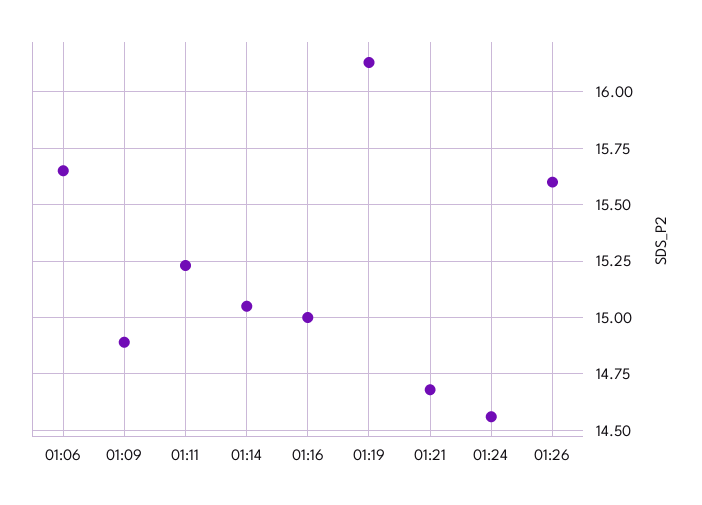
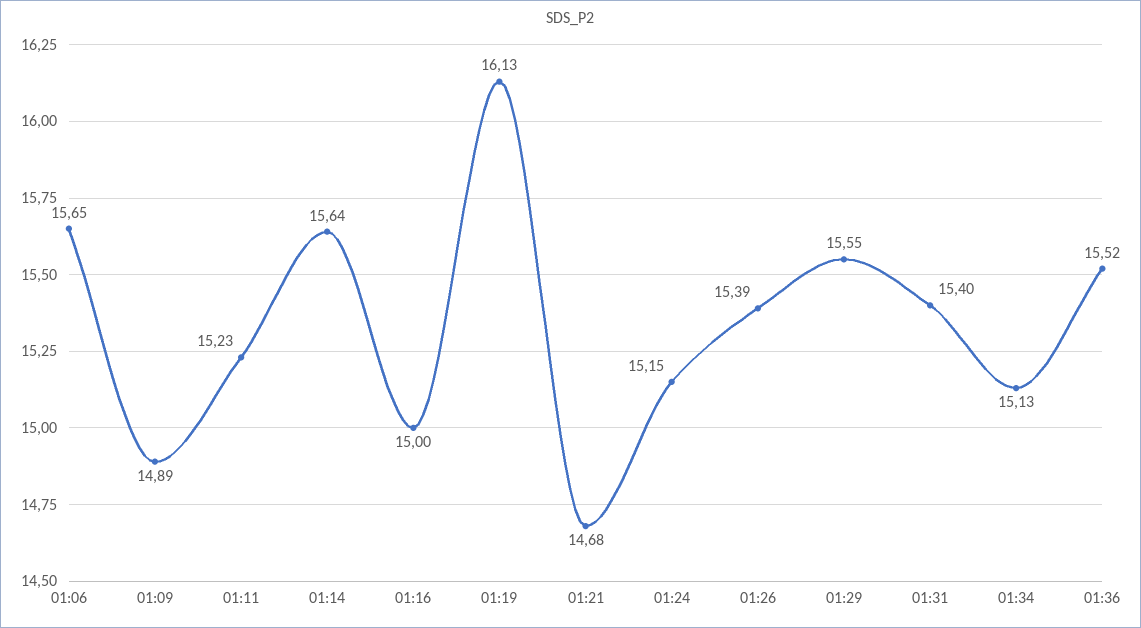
01:14: 15.05 -> 15.64
01:24: 14.55 -> 15.15
01:26: 15.6 -> 15.39
01:29: none -> 15.55
01:31: none -> 15.4
01:34: none -> 15.13
01:36: none -> 15.52

